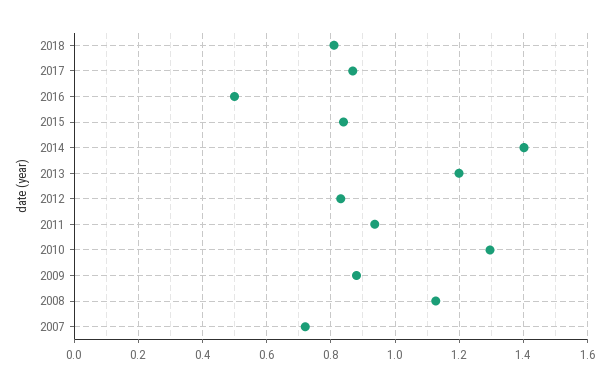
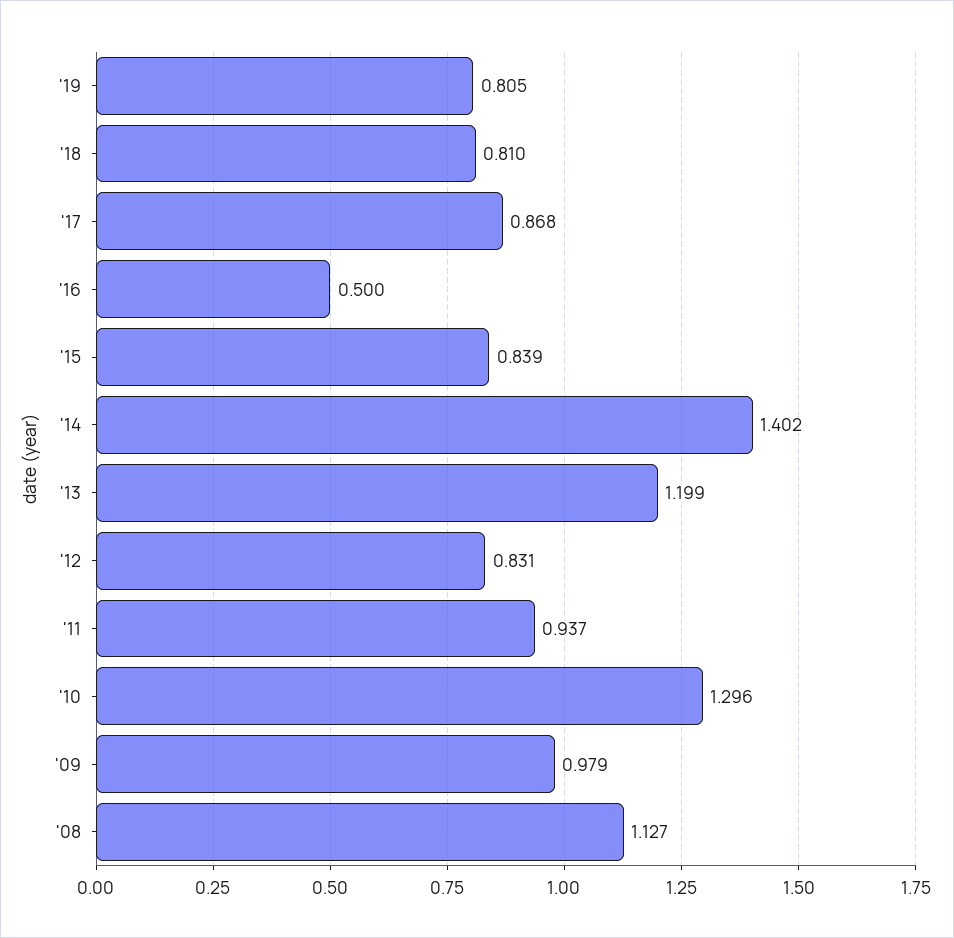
2009: 0.88 -> 0.979
2007: 0.72 -> none
'19: none -> 0.805

